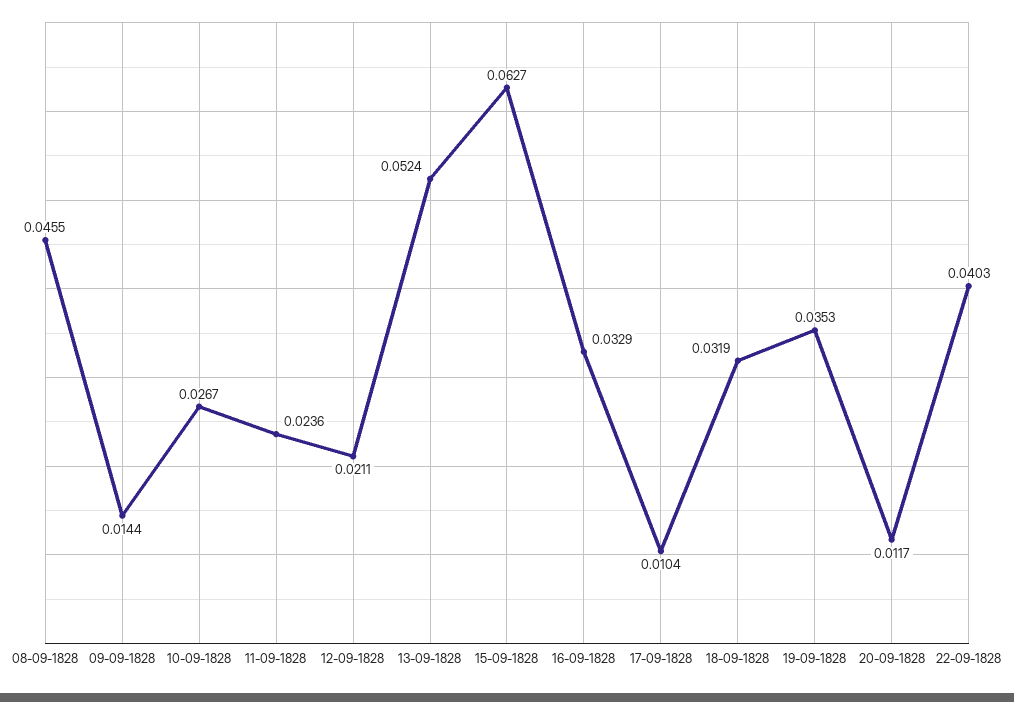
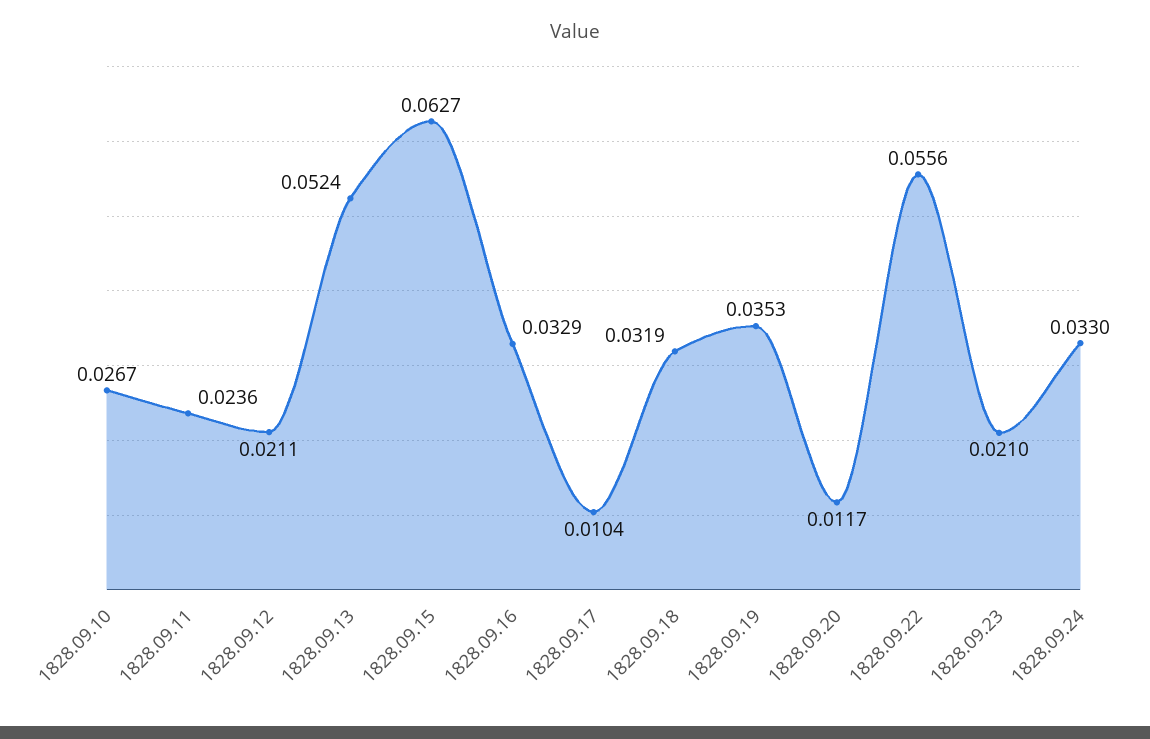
08-09-1828: 0.0455 -> none
09-09-1828: 0.0144 -> none
22-09-1828: 0.0403 -> 0.0556
1828.09.23: none -> 0.021
1828.09.24: none -> 0.033

